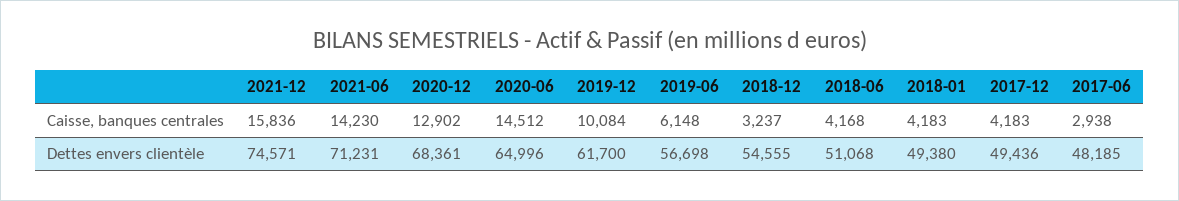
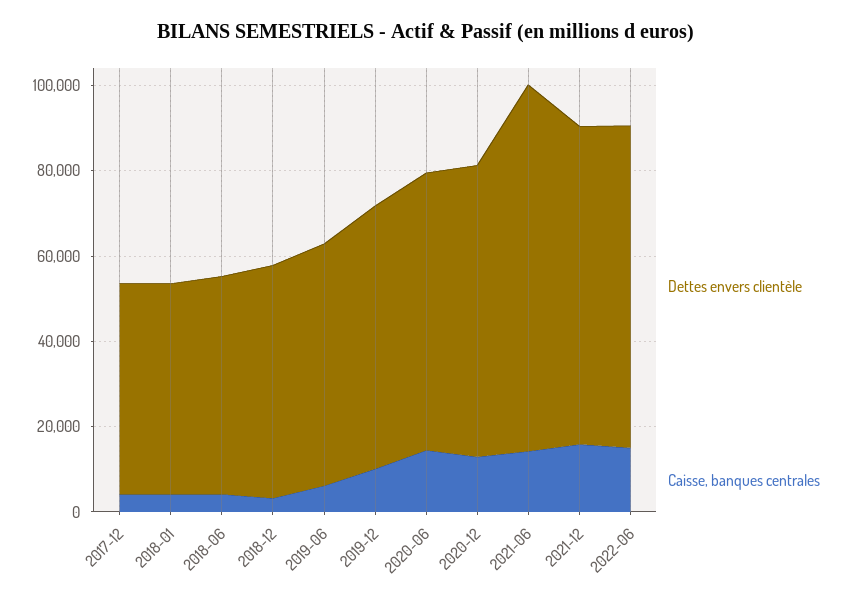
Caisse, banques centrales, 2017-06: 2938 -> none
Dettes envers clientèle, 2021-06: 71231 -> 85000
Dettes envers clientèle, 2017-06: 48185 -> none
Dettes envers clientèle, 2022-06: none -> 75000
Caisse, banques centrales, 2022-06: none -> 15000

